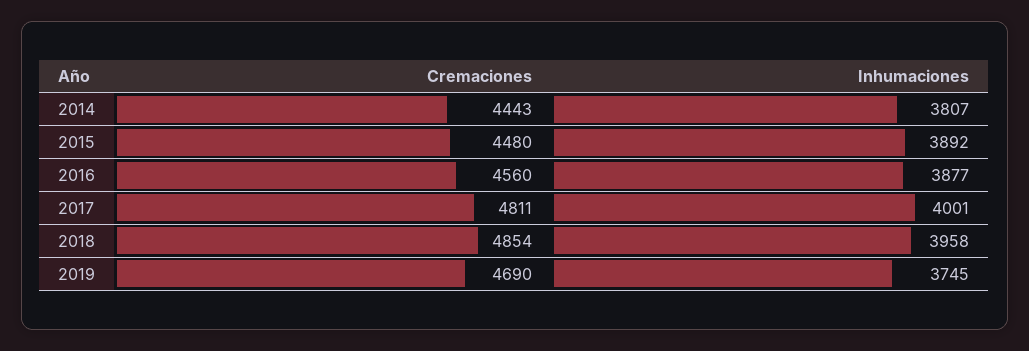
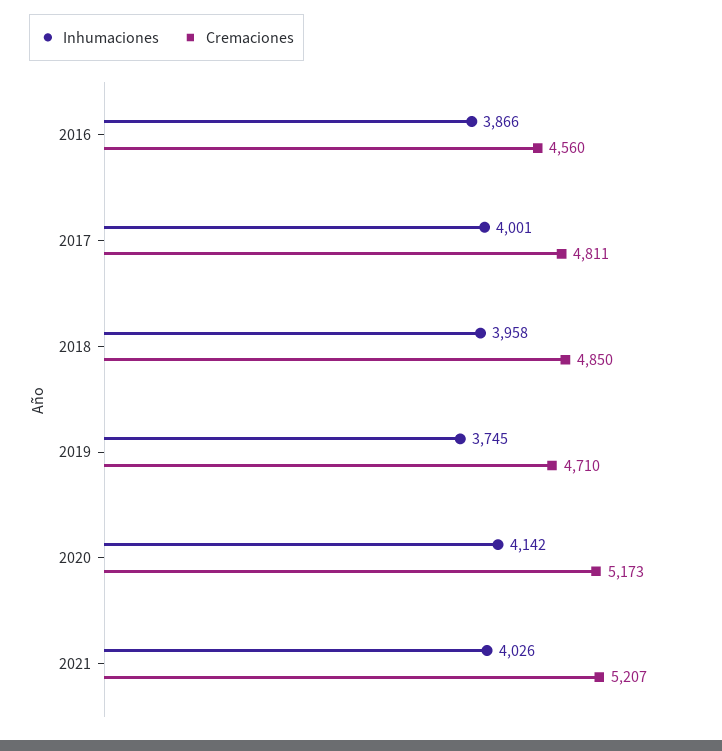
Cremaciones, 2014: 4443 -> none
Inhumaciones, 2014: 3807 -> none
Cremaciones, 2015: 4480 -> none
Inhumaciones, 2015: 3892 -> none
Inhumaciones, 2016: 3877 -> 3866
Cremaciones, 2018: 4854 -> 4850
Cremaciones, 2019: 4690 -> 4710
Inhumaciones, 2020: none -> 4142
Cremaciones, 2020: none -> 5173
Inhumaciones, 2021: none -> 4026
Cremaciones, 2021: none -> 5207

